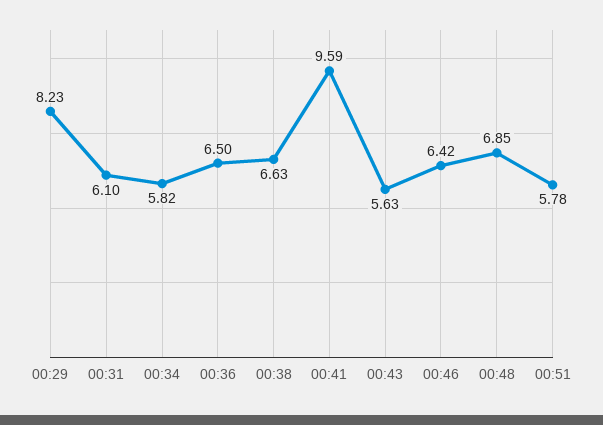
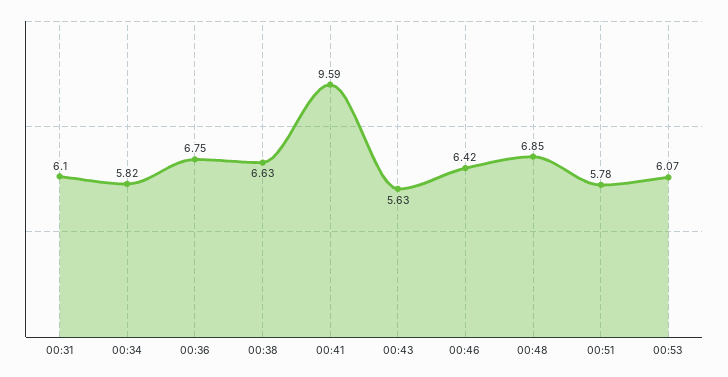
00:29: 8.23 -> none
00:36: 6.5 -> 6.75
00:53: none -> 6.07

